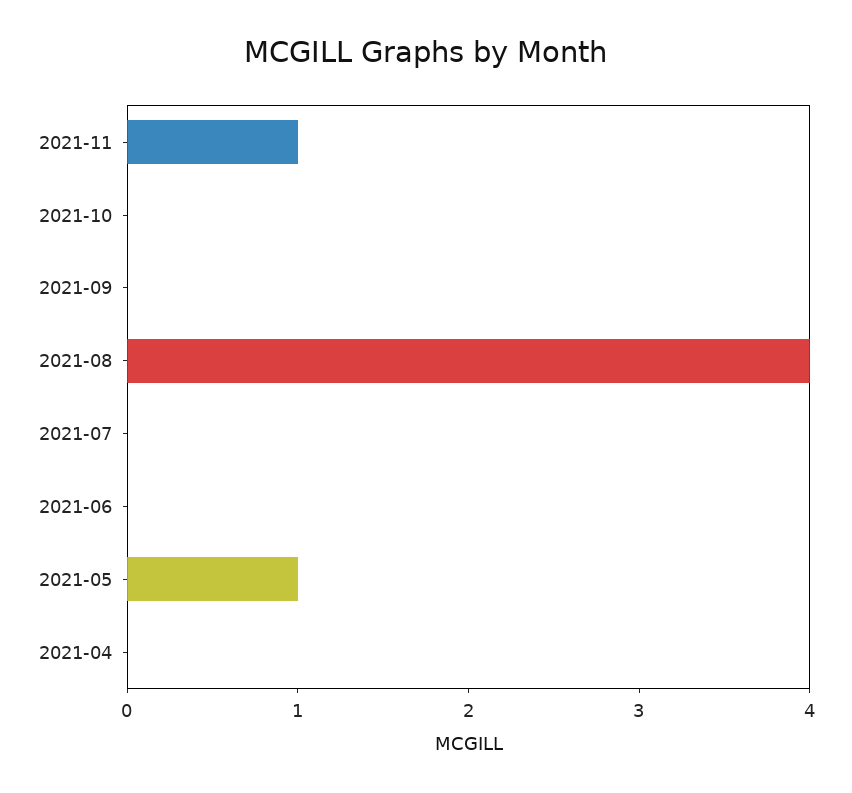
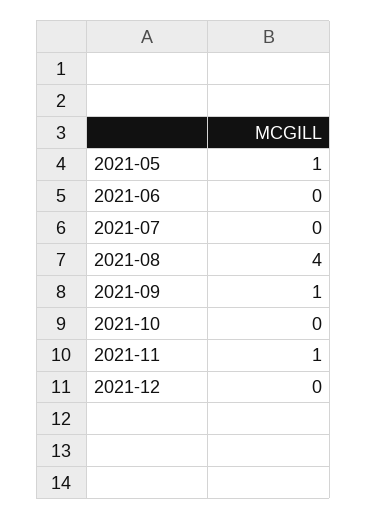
2021-09: 0 -> 1
2021-04: 0 -> none
2021-12: none -> 0

